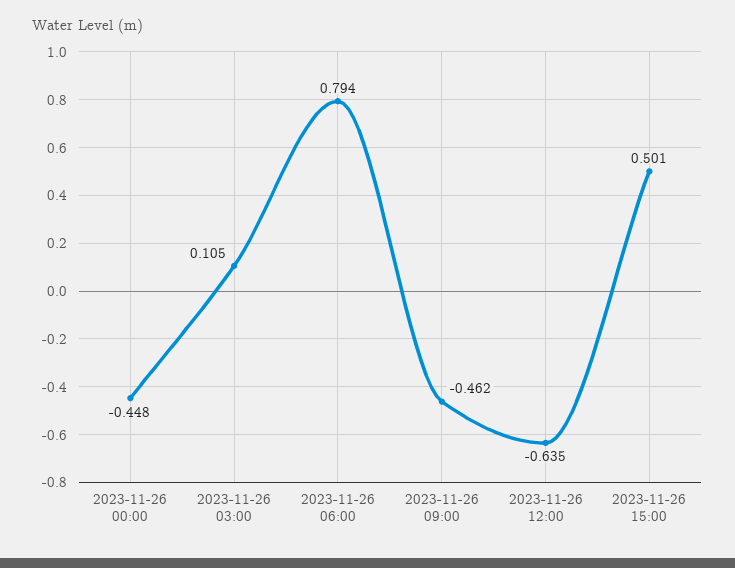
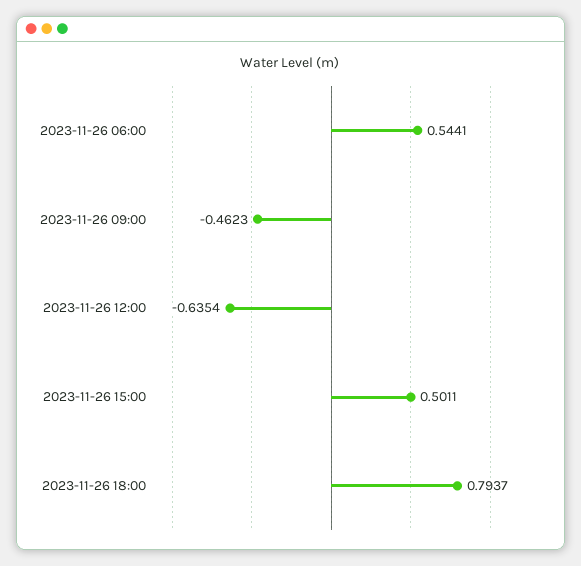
2023-11-26 00:00: -0.448 -> none
2023-11-26 03:00: 0.105 -> none
2023-11-26 06:00: 0.794 -> 0.5441
2023-11-26 18:00: none -> 0.7937

